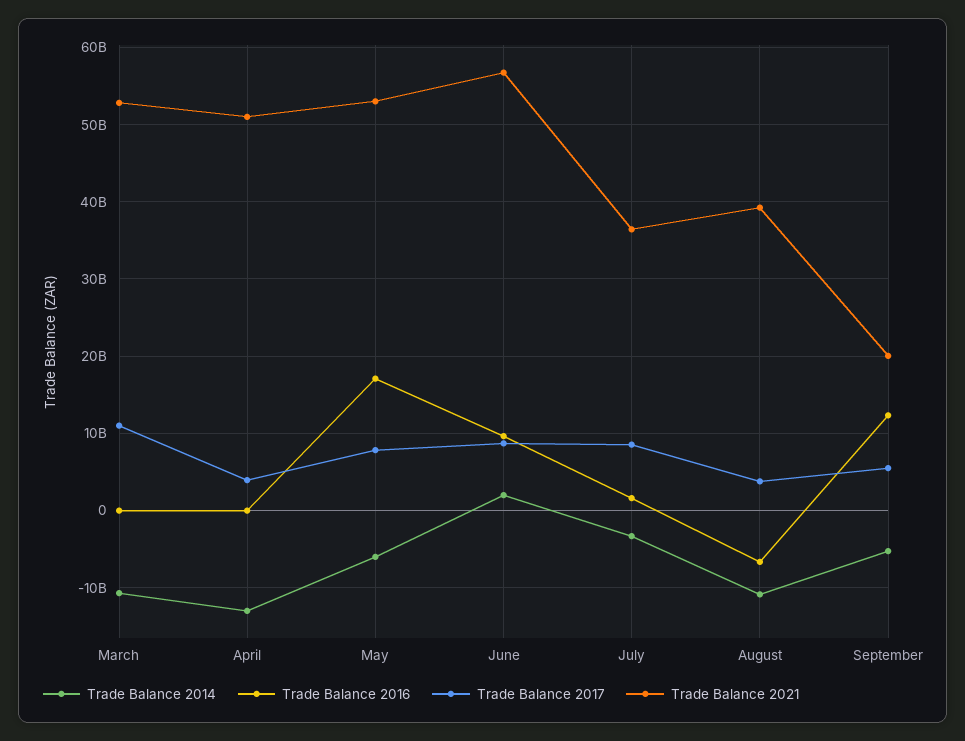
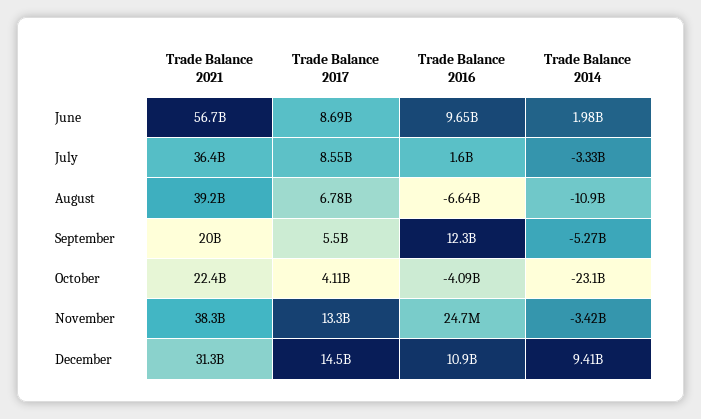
Trade Balance 2014, March: -11000000000 -> none
Trade Balance 2016, March: 0 -> none
Trade Balance 2017, March: 11000000000 -> none
Trade Balance 2021, March: 53000000000 -> none
Trade Balance 2014, April: -13000000000 -> none
Trade Balance 2016, April: 0 -> none
Trade Balance 2017, April: 4000000000 -> none
Trade Balance 2021, April: 51000000000 -> none
Trade Balance 2014, May: -6000000000 -> none
Trade Balance 2016, May: 17000000000 -> none
Trade Balance 2017, May: 8000000000 -> none
Trade Balance 2021, May: 53000000000 -> none
Trade Balance 2017, August: 4000000000 -> 6780000000
Trade Balance 2021, October: none -> 22400000000
Trade Balance 2017, October: none -> 4110000000
Trade Balance 2016, October: none -> -4090000000
Trade Balance 2014, October: none -> -23100000000
Trade Balance 2021, November: none -> 38300000000
Trade Balance 2017, November: none -> 13300000000
Trade Balance 2016, November: none -> 24700000
Trade Balance 2014, November: none -> -3420000000
Trade Balance 2021, December: none -> 31300000000
Trade Balance 2017, December: none -> 14500000000
Trade Balance 2016, December: none -> 10900000000
Trade Balance 2014, December: none -> 9410000000

